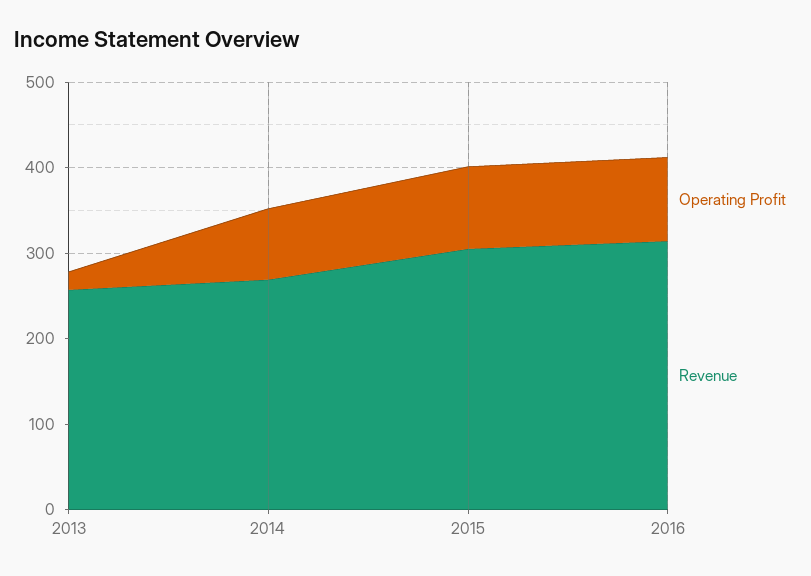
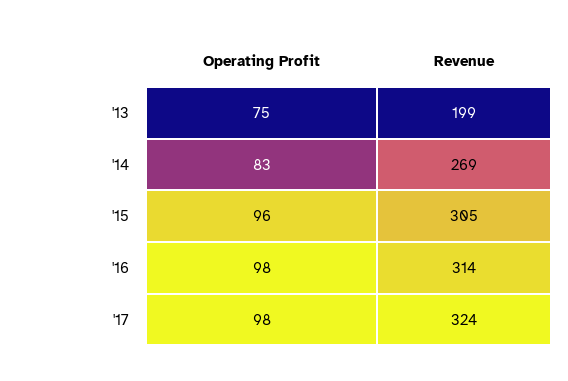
Operating Profit, 2013: 20 -> 75
Revenue, 2013: 260 -> 199
Operating Profit, '17: none -> 98
Revenue, '17: none -> 324

